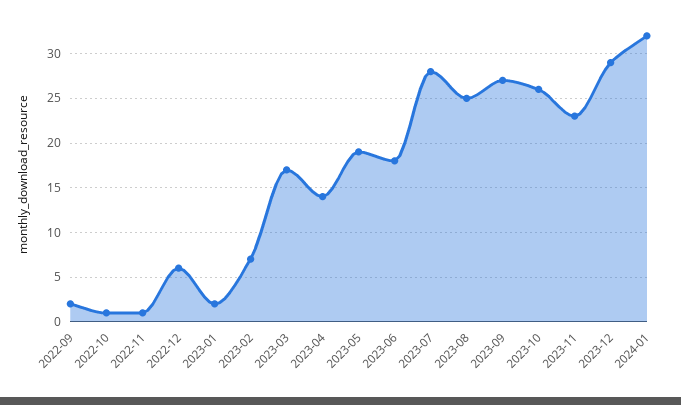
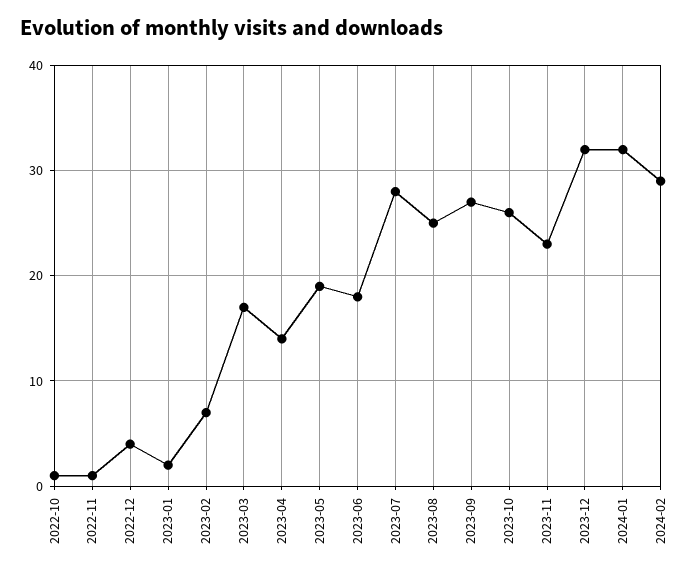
2022-09: 2 -> none
2022-12: 6 -> 4
2023-12: 29 -> 32
2024-02: none -> 29

